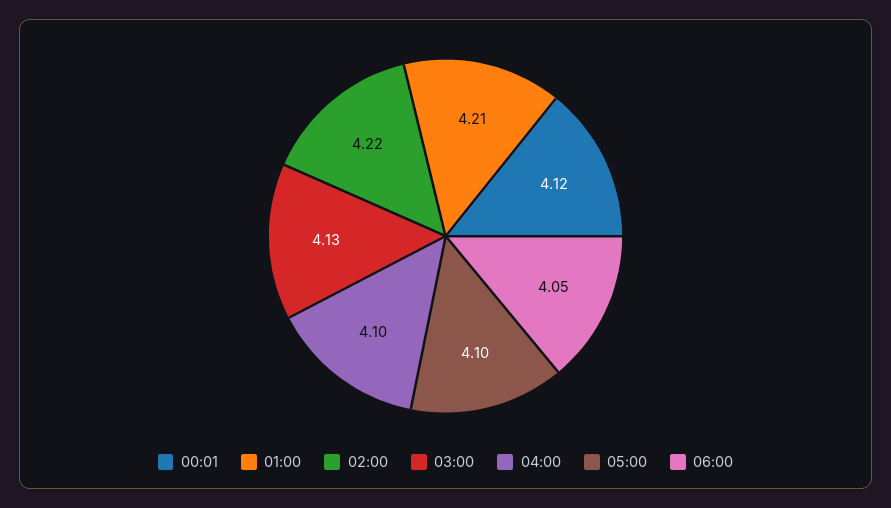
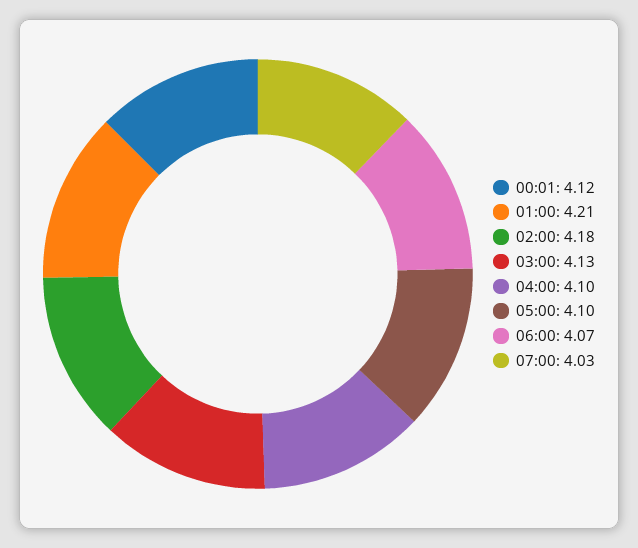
02:00: 4.22 -> 4.18
06:00: 4.05 -> 4.07
07:00: none -> 4.03

